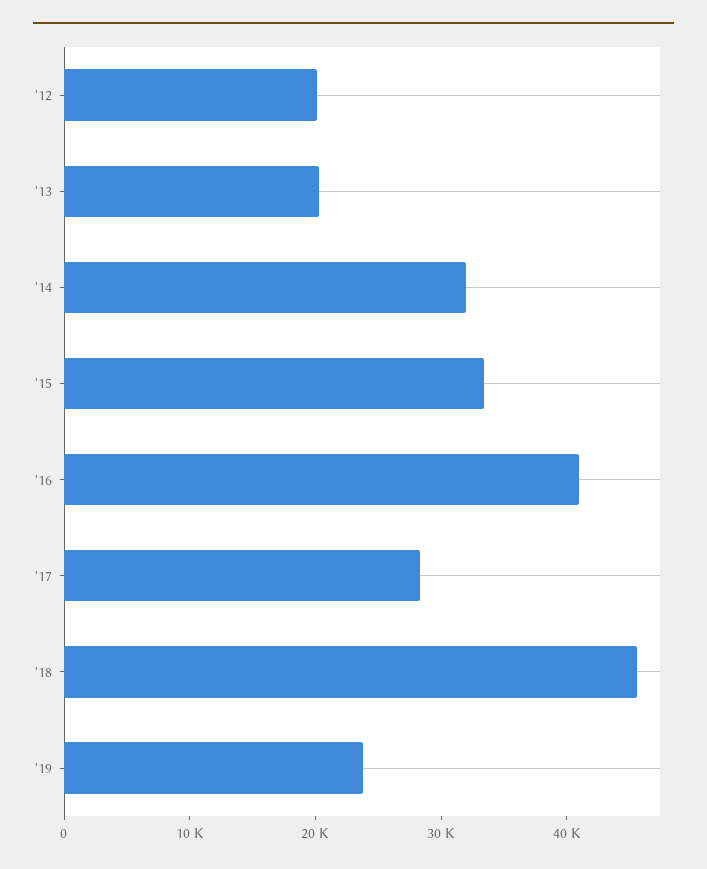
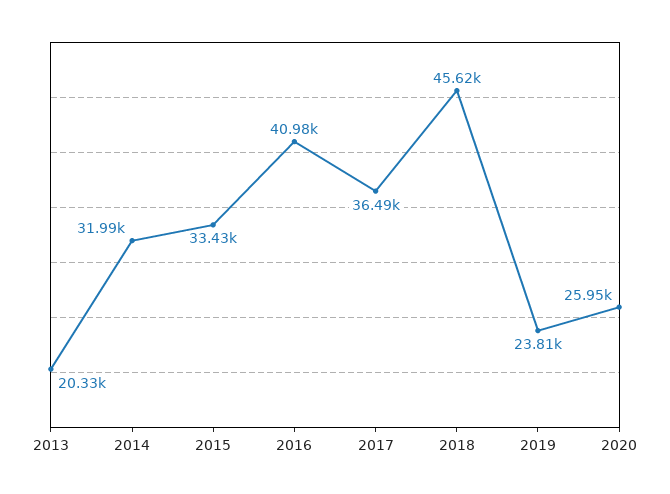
'12: 20000 -> none
'17: 28000 -> 36490
2020: none -> 25950

